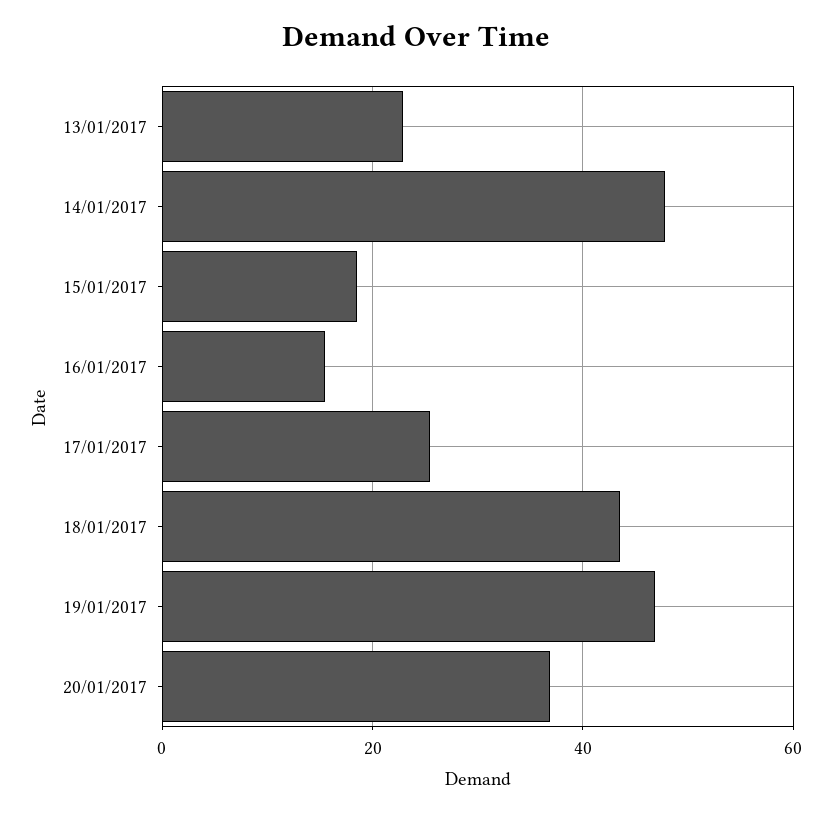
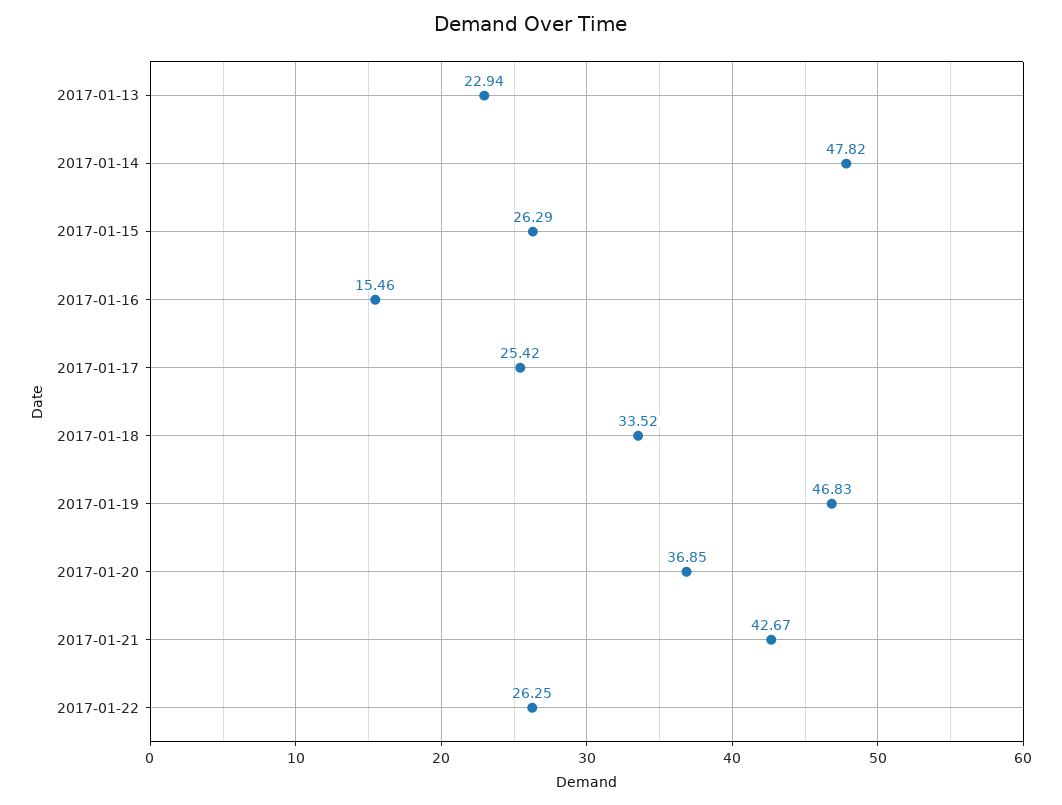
15/01/2017: 18 -> 26.29
18/01/2017: 44 -> 33.52
2017-01-21: none -> 42.67
2017-01-22: none -> 26.25

